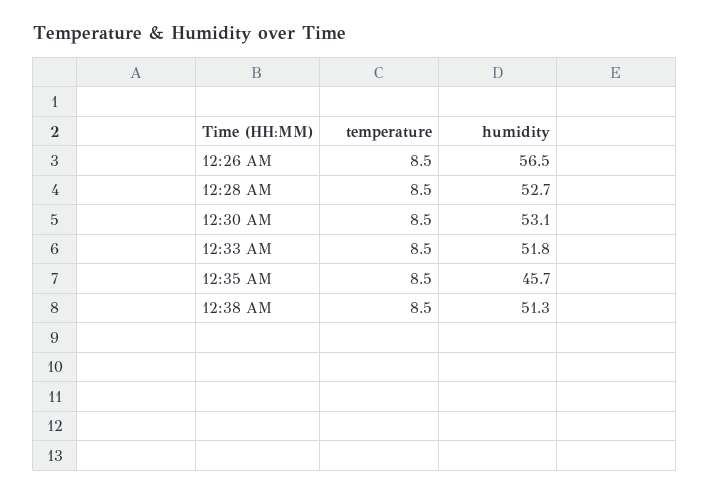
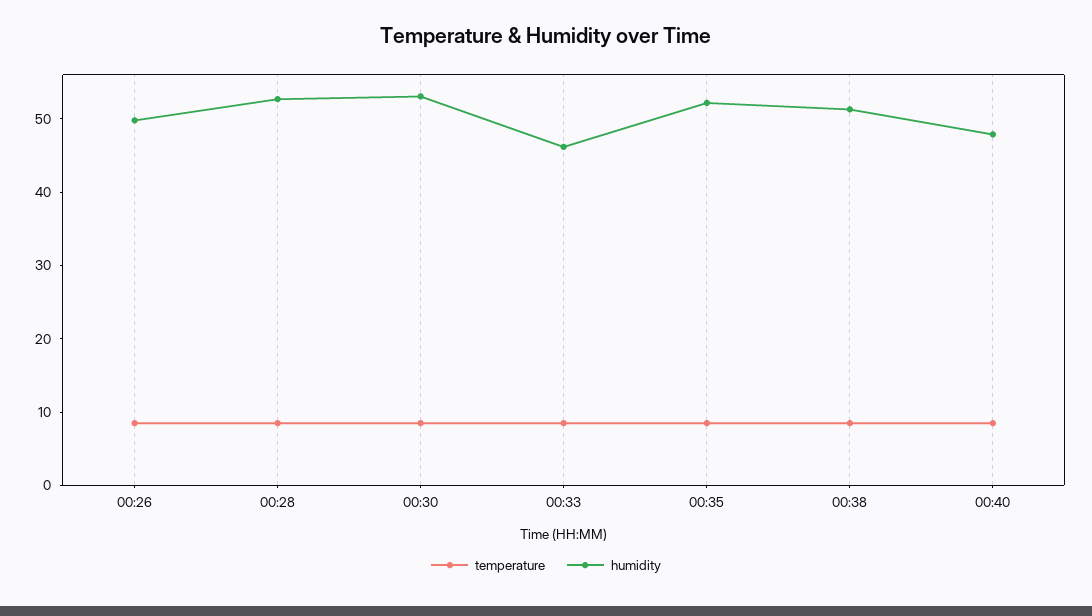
humidity, 12:26 AM: 56.5 -> 50
humidity, 12:33 AM: 51.8 -> 46
humidity, 12:35 AM: 45.7 -> 52
temperature, 00:40: none -> 8
humidity, 00:40: none -> 48

